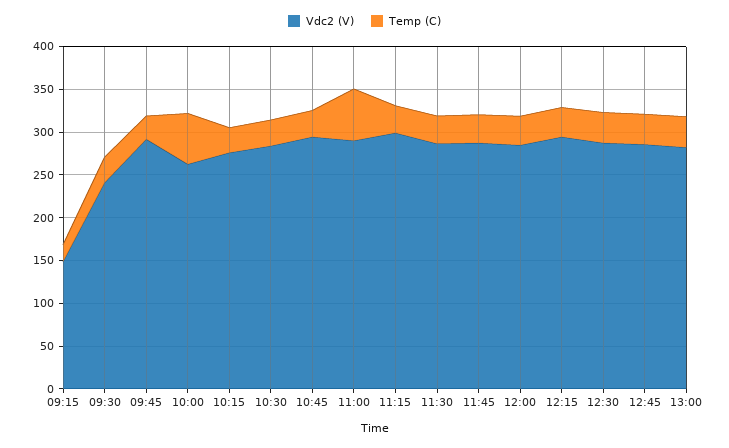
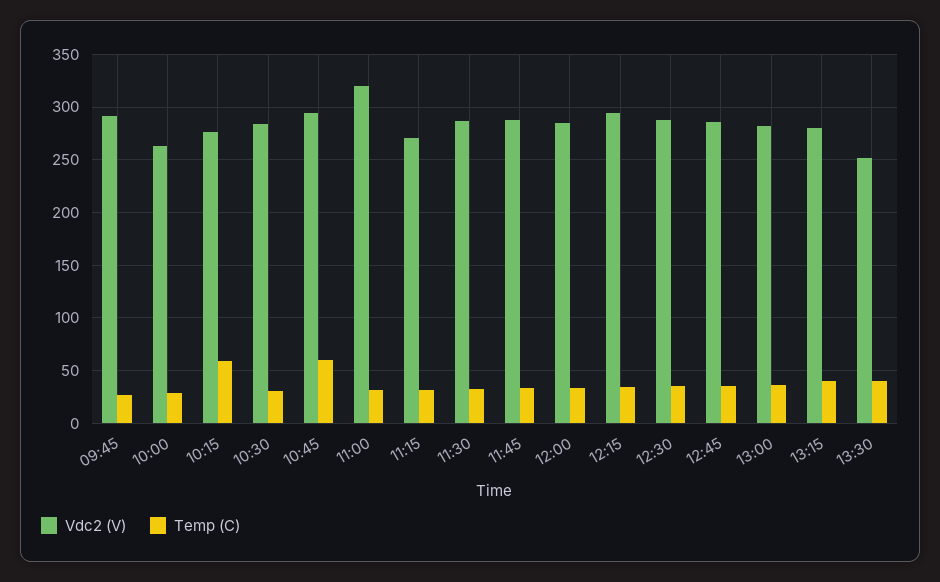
Vdc2 (V), 09:15: 150 -> none
Temp (C), 09:15: 20 -> none
Vdc2 (V), 09:30: 240 -> none
Temp (C), 09:30: 30 -> none
Temp (C), 10:00: 60 -> 30
Temp (C), 10:15: 30 -> 60
Temp (C), 10:45: 30 -> 60
Vdc2 (V), 11:00: 290 -> 320
Temp (C), 11:00: 60 -> 30
Vdc2 (V), 11:15: 300 -> 270
Vdc2 (V), 13:15: none -> 280
Temp (C), 13:15: none -> 40
Vdc2 (V), 13:30: none -> 250
Temp (C), 13:30: none -> 40

